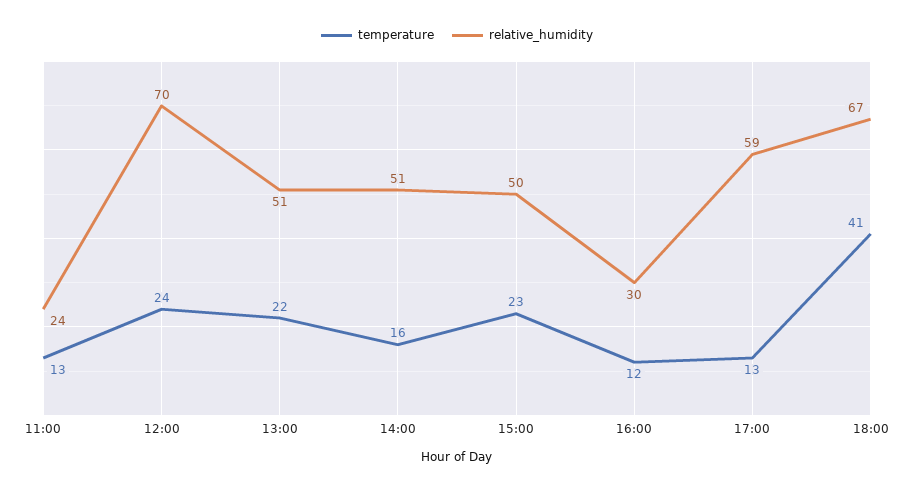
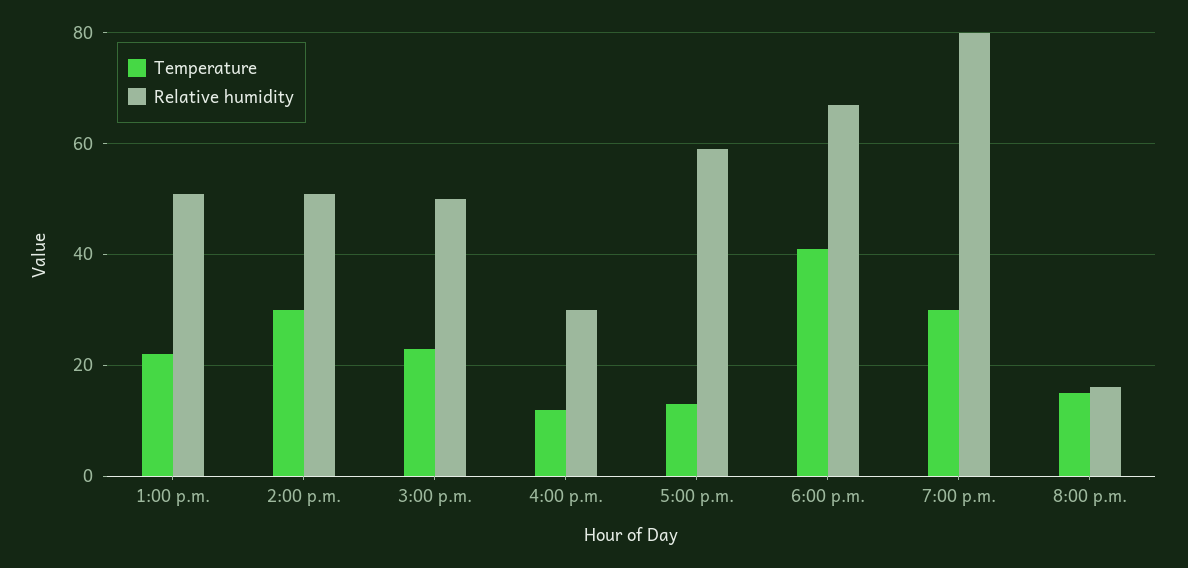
temperature, 11:00: 13 -> none
relative_humidity, 11:00: 24 -> none
temperature, 12:00: 24 -> none
relative_humidity, 12:00: 70 -> none
temperature, 14:00: 16 -> 30
temperature, 7:00 p.m.: none -> 30
relative_humidity, 7:00 p.m.: none -> 80
temperature, 8:00 p.m.: none -> 15
relative_humidity, 8:00 p.m.: none -> 15

